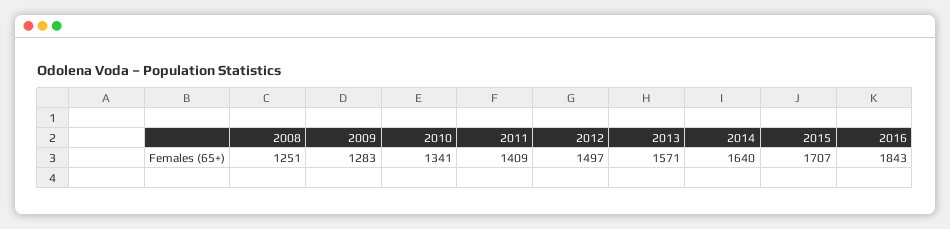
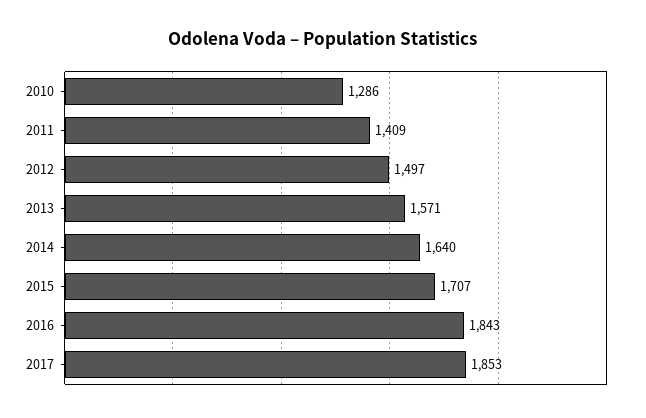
2008: 1251 -> none
2009: 1283 -> none
2010: 1341 -> 1286
2017: none -> 1853

